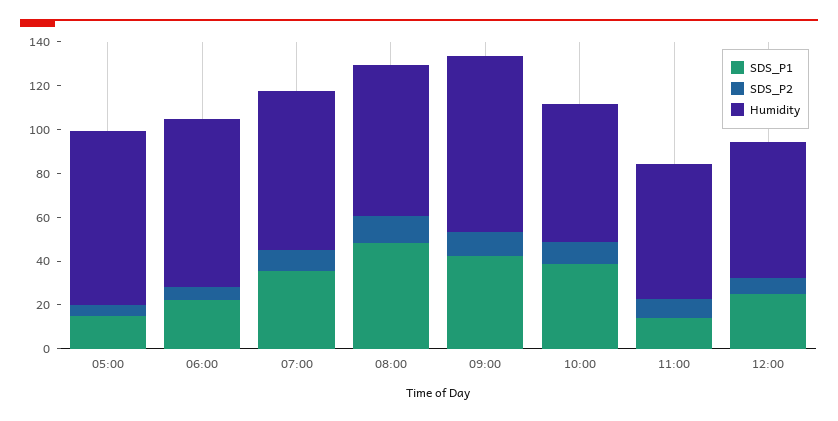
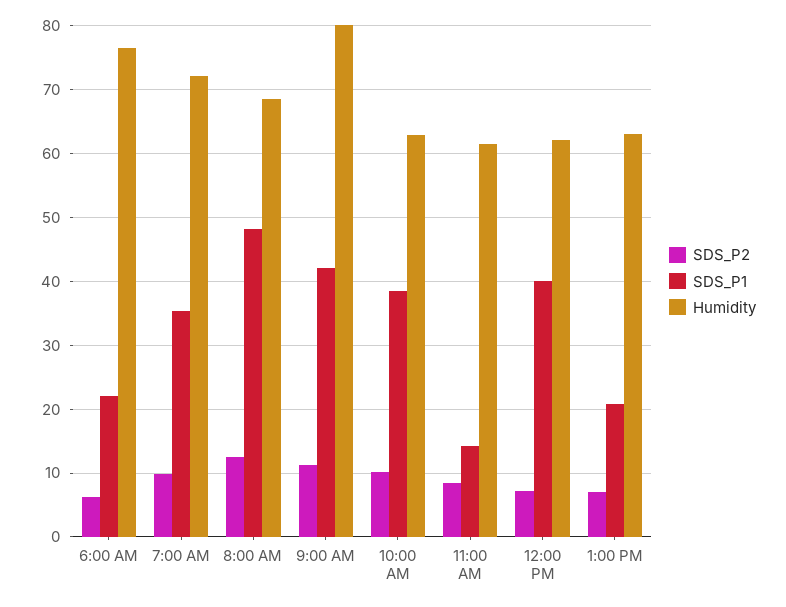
SDS_P1, 05:00: 15 -> none
SDS_P2, 05:00: 5 -> none
Humidity, 05:00: 80 -> none
SDS_P1, 12:00: 25 -> 40
SDS_P2, 1:00 PM: none -> 7
SDS_P1, 1:00 PM: none -> 21
Humidity, 1:00 PM: none -> 63

